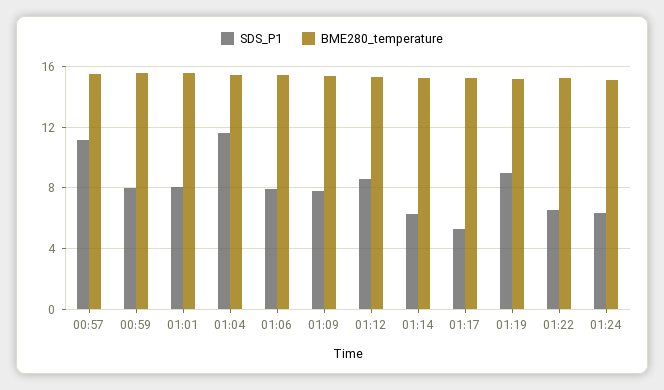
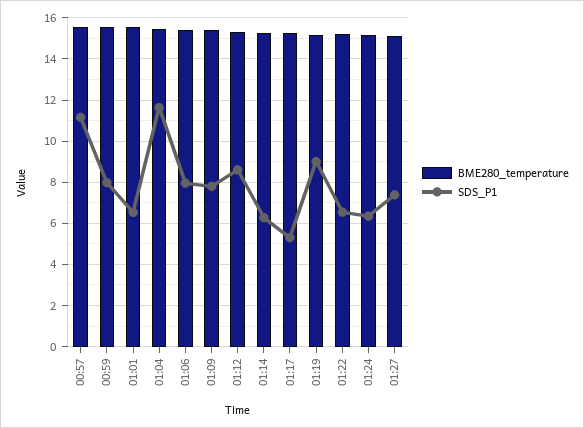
SDS_P1, 01:01: 8 -> 6.5
BME280_temperature, 01:27: none -> 15
SDS_P1, 01:27: none -> 7.5

